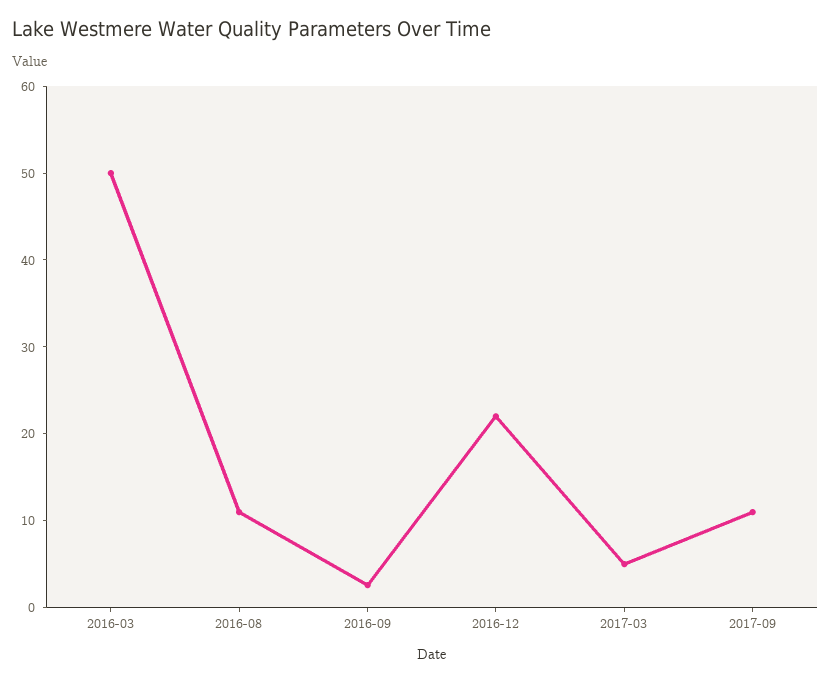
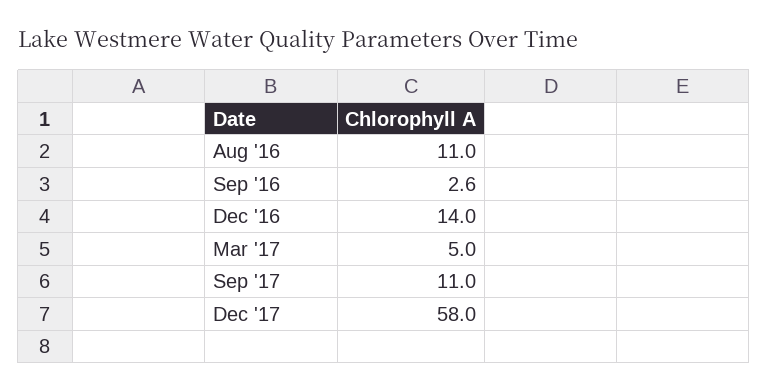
2016-03: 50 -> none
2016-12: 22 -> 14
Dec '17: none -> 58

